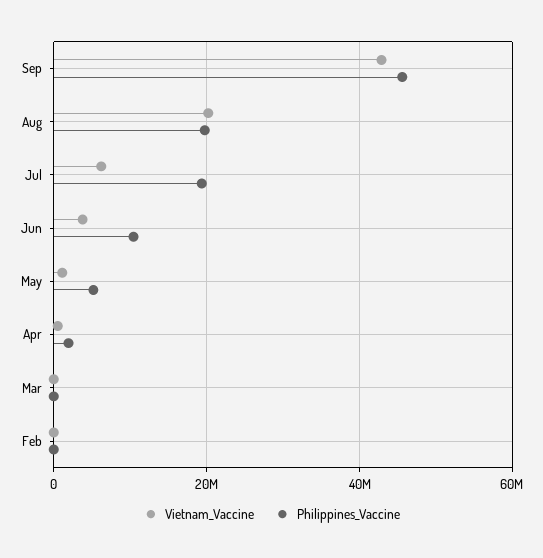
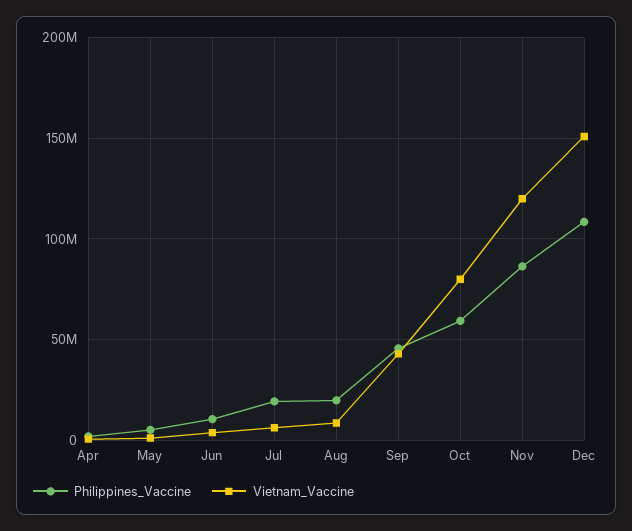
Vietnam_Vaccine, Aug: 20000000 -> 10000000
Vietnam_Vaccine, Mar: 0 -> none
Philippines_Vaccine, Mar: 0 -> none
Vietnam_Vaccine, Feb: 0 -> none
Philippines_Vaccine, Feb: 0 -> none
Philippines_Vaccine, Oct: none -> 60000000
Vietnam_Vaccine, Oct: none -> 80000000
Philippines_Vaccine, Nov: none -> 85000000
Vietnam_Vaccine, Nov: none -> 120000000
Philippines_Vaccine, Dec: none -> 110000000
Vietnam_Vaccine, Dec: none -> 150000000

